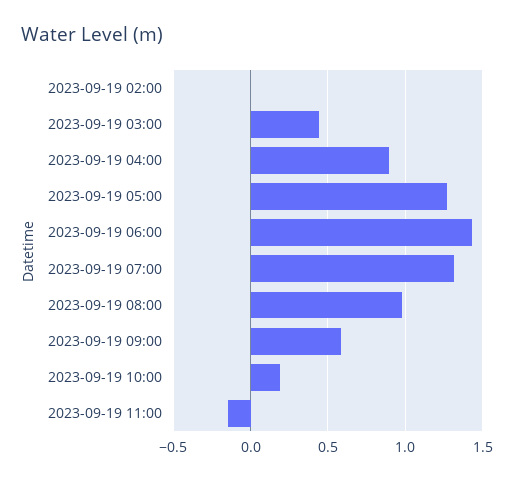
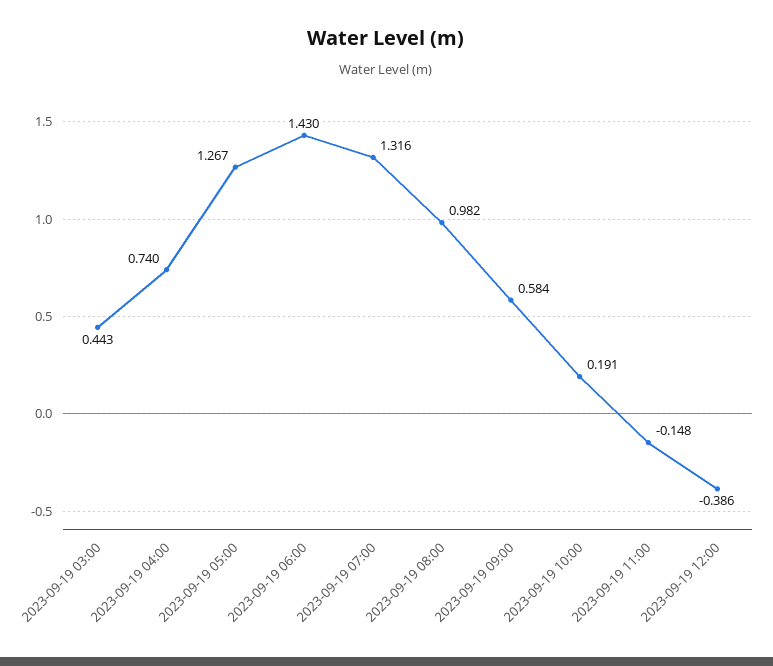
2023-09-19 02:00: 0 -> none
2023-09-19 04:00: 0.9 -> 0.74
2023-09-19 12:00: none -> -0.386

